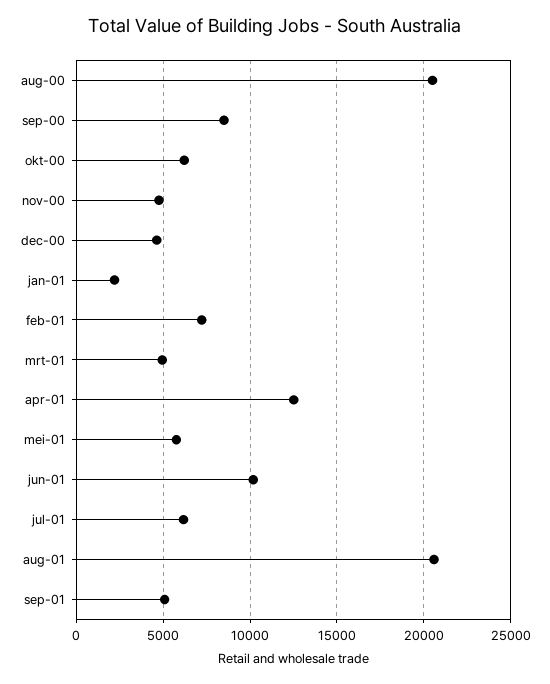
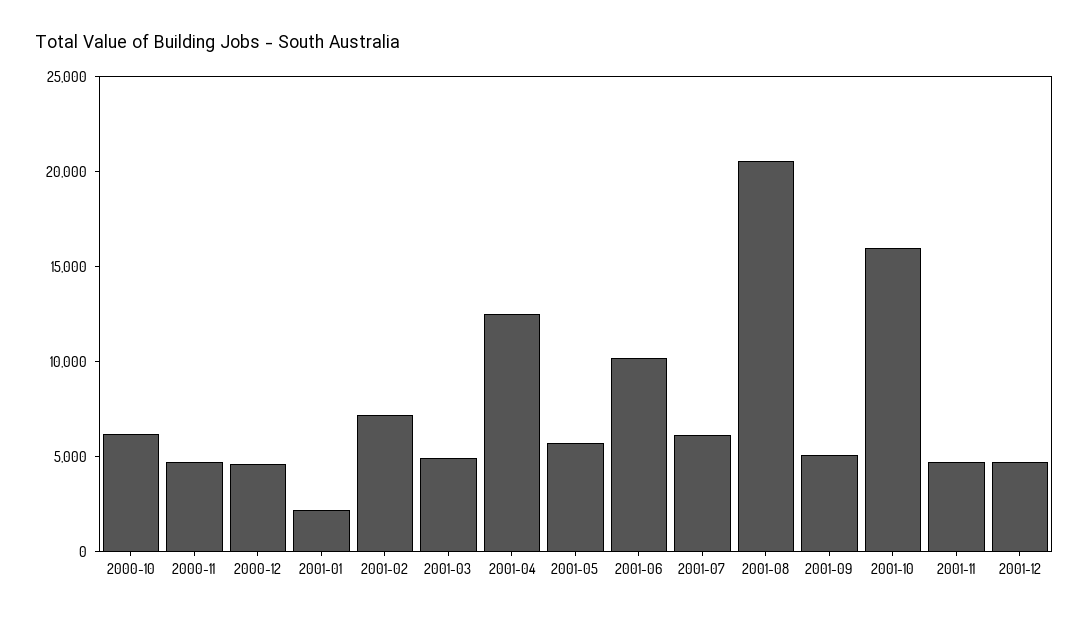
aug-00: 20500 -> none
sep-00: 8500 -> none
2001-10: none -> 16000
2001-11: none -> 5000
2001-12: none -> 5000

